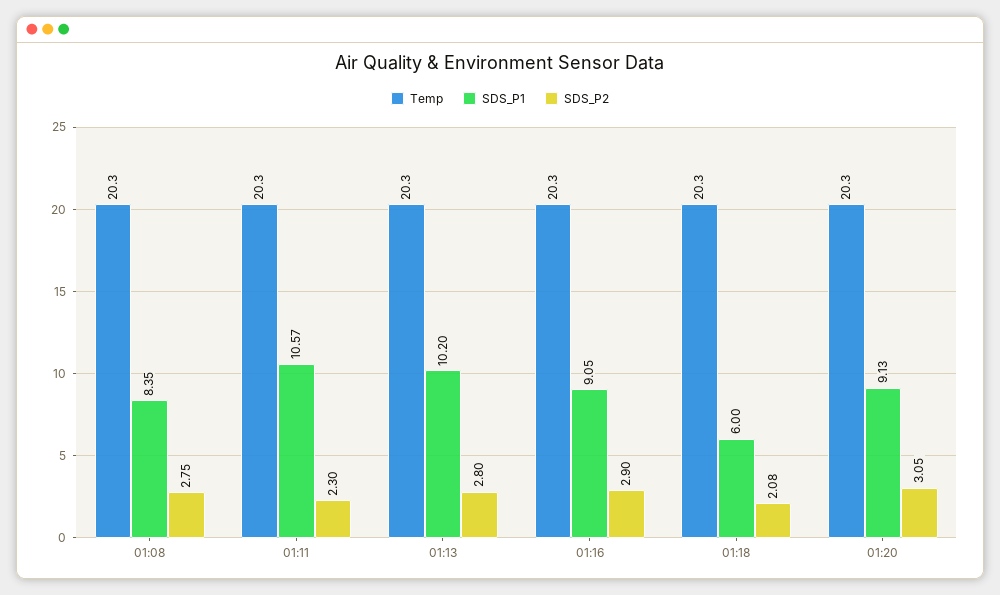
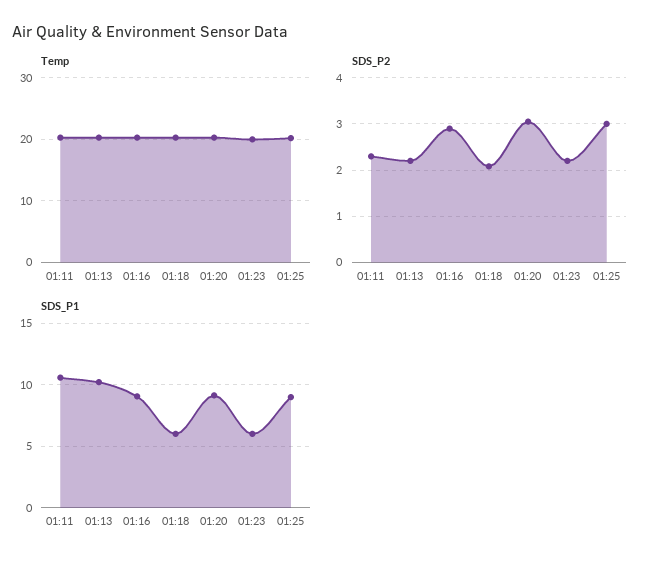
Temp, 01:08: 20.3 -> none
SDS_P1, 01:08: 8.35 -> none
SDS_P2, 01:08: 2.75 -> none
SDS_P2, 01:13: 2.8 -> 2.2
Temp, 01:23: none -> 20
Temp, 01:25: none -> 20
SDS_P2, 01:23: none -> 2.2
SDS_P2, 01:25: none -> 3
SDS_P1, 01:23: none -> 6
SDS_P1, 01:25: none -> 9

